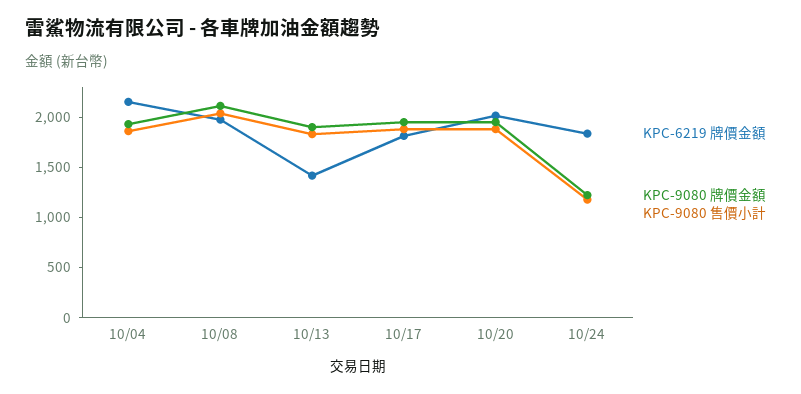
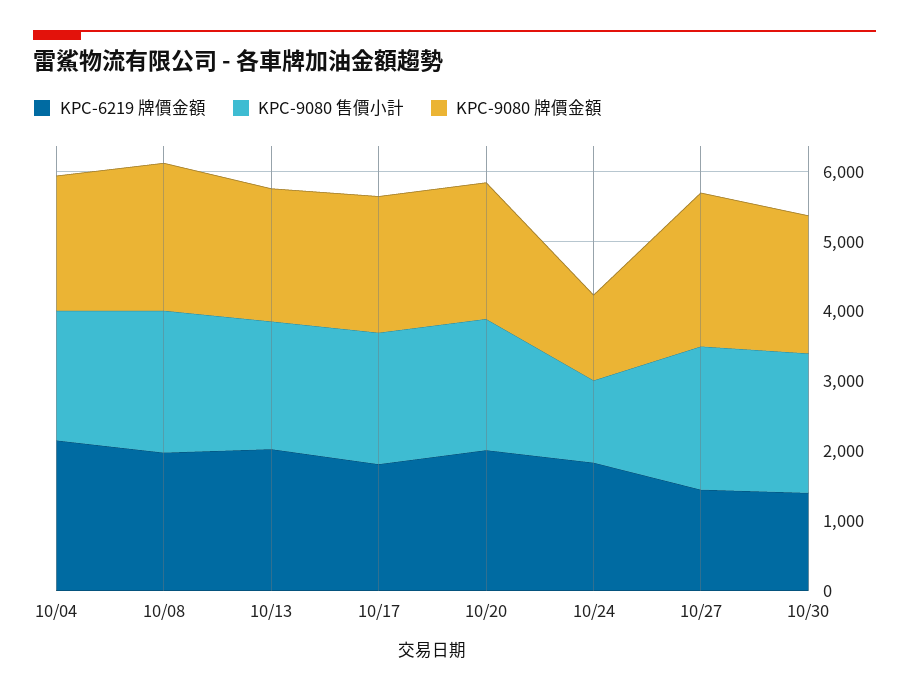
KPC-6219 牌價金額, 10/13: 1400 -> 2000
KPC-6219 牌價金額, 10/27: none -> 1400
KPC-9080 售價小計, 10/27: none -> 2000
KPC-9080 牌價金額, 10/27: none -> 2200
KPC-6219 牌價金額, 10/30: none -> 1400
KPC-9080 售價小計, 10/30: none -> 2000
KPC-9080 牌價金額, 10/30: none -> 2000

